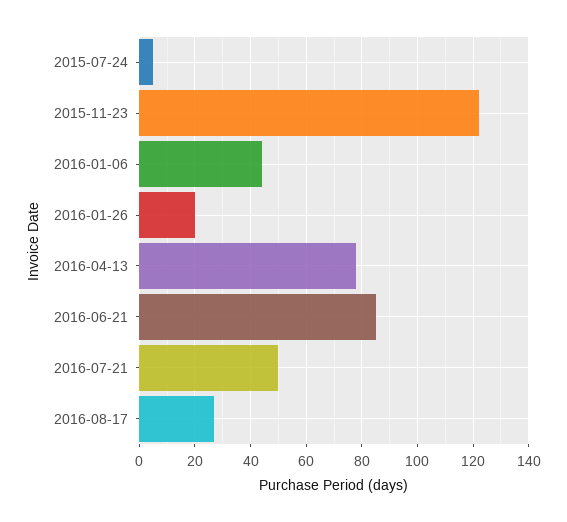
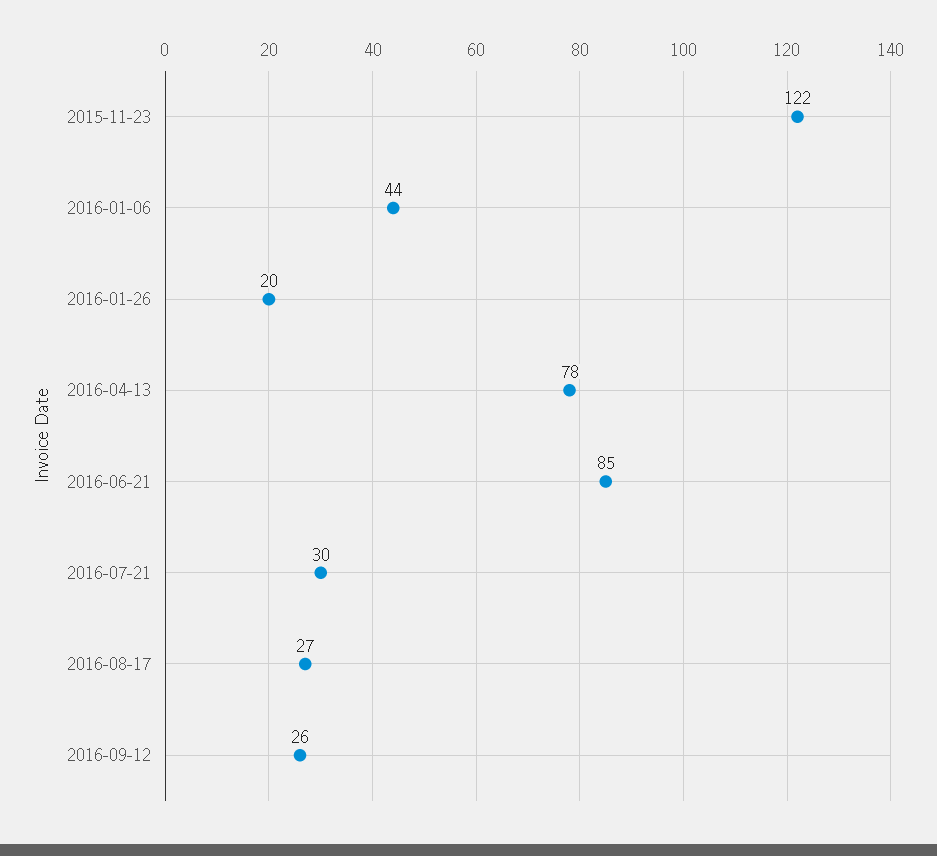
2015-07-24: 5 -> none
2016-07-21: 50 -> 30
2016-09-12: none -> 26

